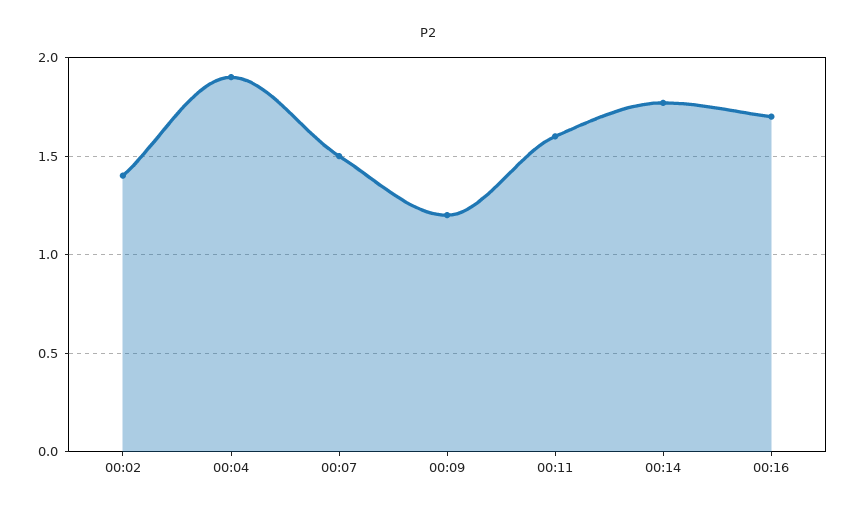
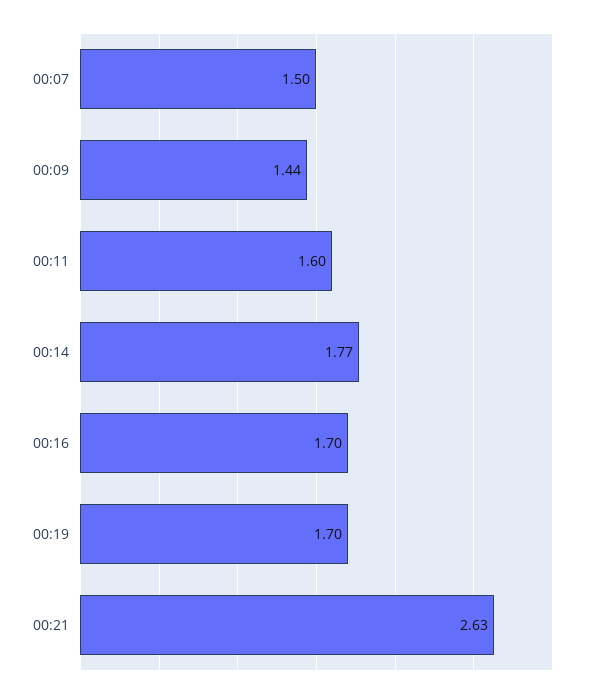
00:02: 1.4 -> none
00:04: 1.9 -> none
00:09: 1.2 -> 1.44
00:19: none -> 1.7
00:21: none -> 2.63

